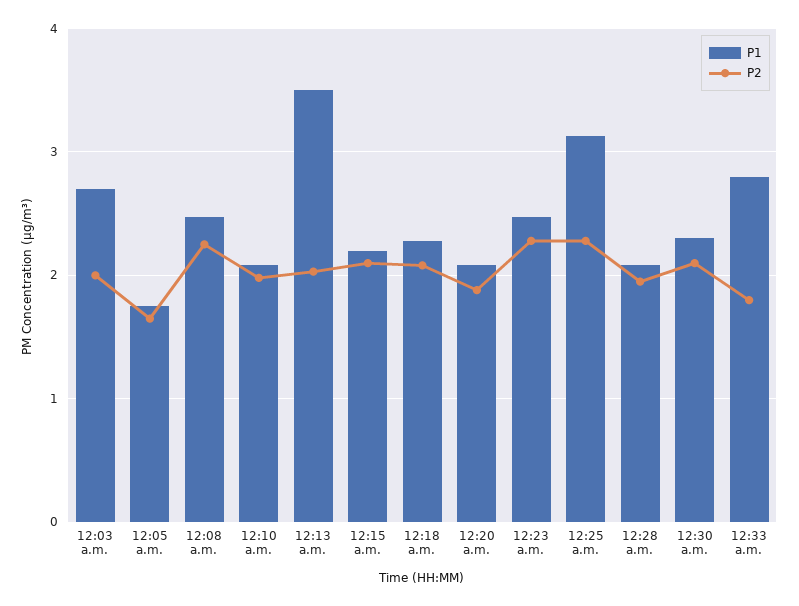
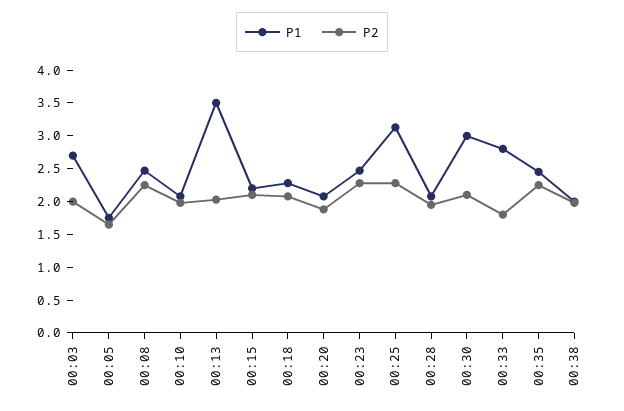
P1, 12:30 a.m.: 2.3 -> 3
P1, 00:35: none -> 2.5
P2, 00:35: none -> 2.25
P1, 00:38: none -> 2
P2, 00:38: none -> 2

